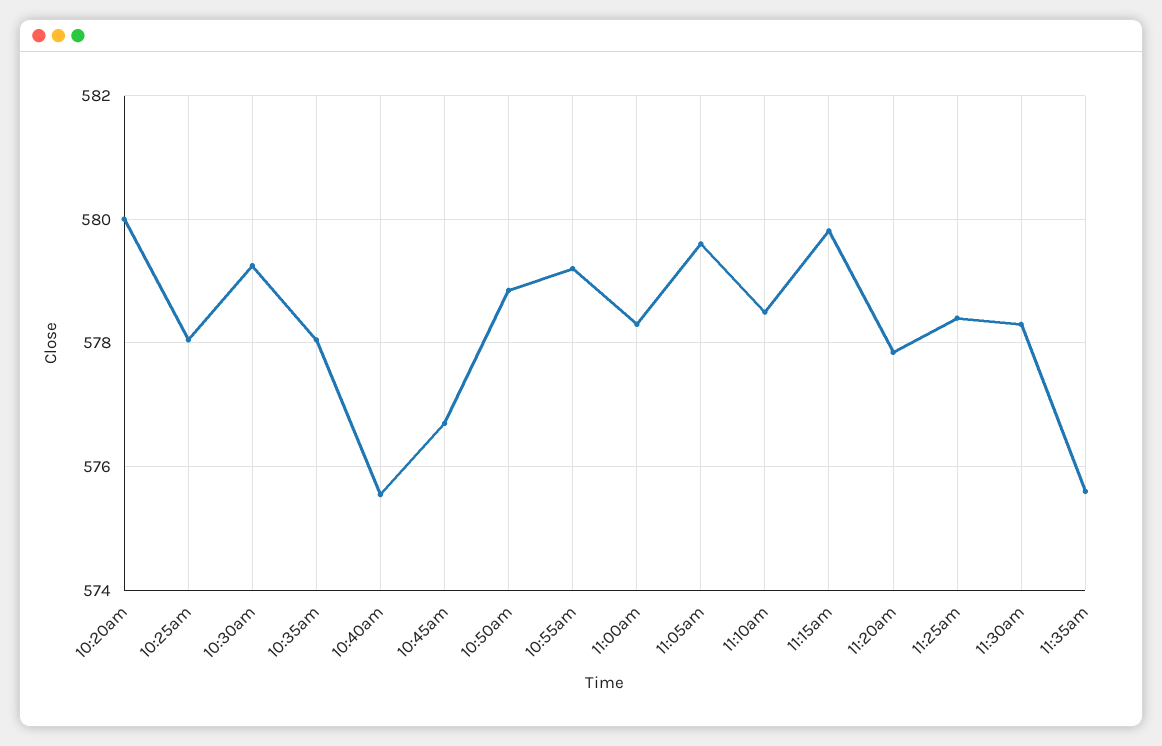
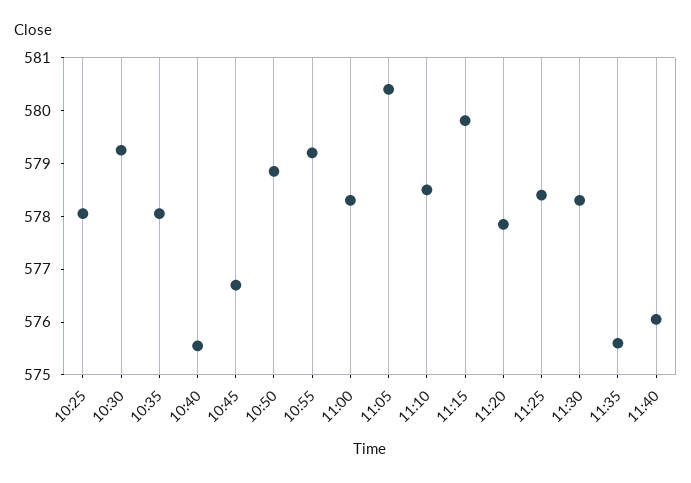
10:20am: 580 -> none
11:05am: 579.6 -> 580.4
11:40: none -> 576

